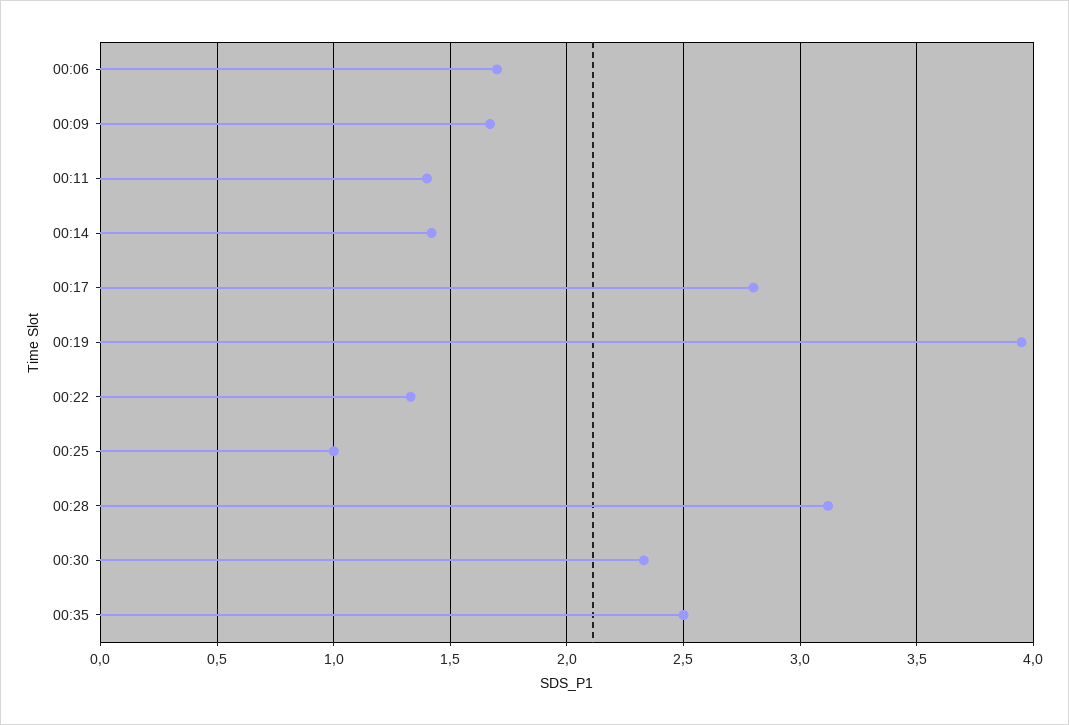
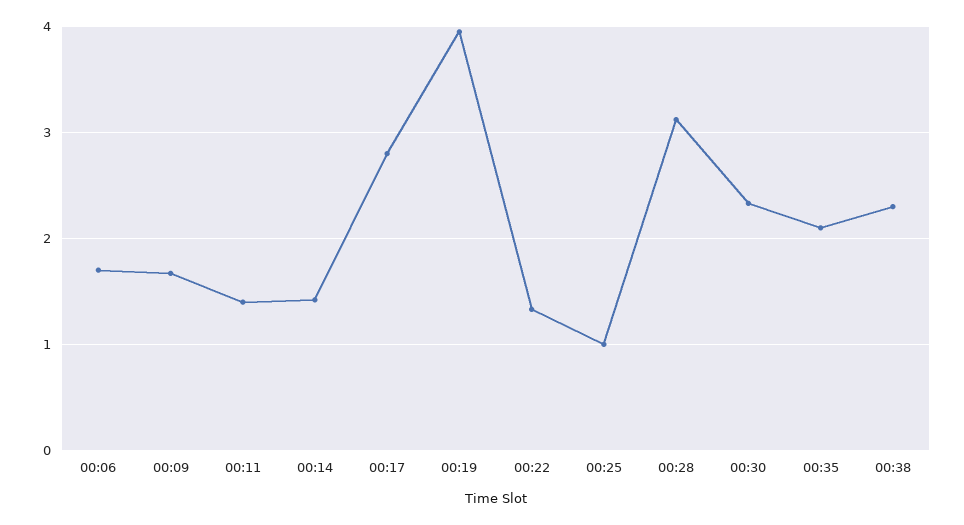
00:35: 2.5 -> 2.1
00:38: none -> 2.3

